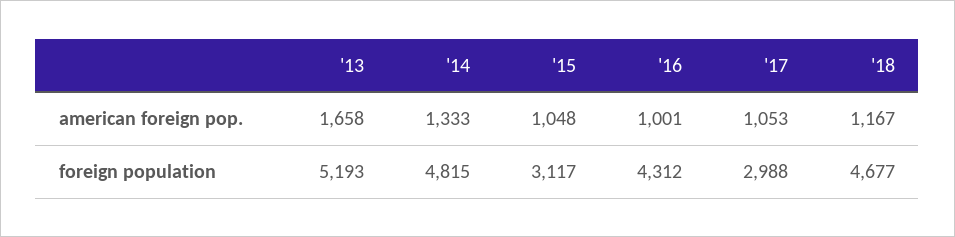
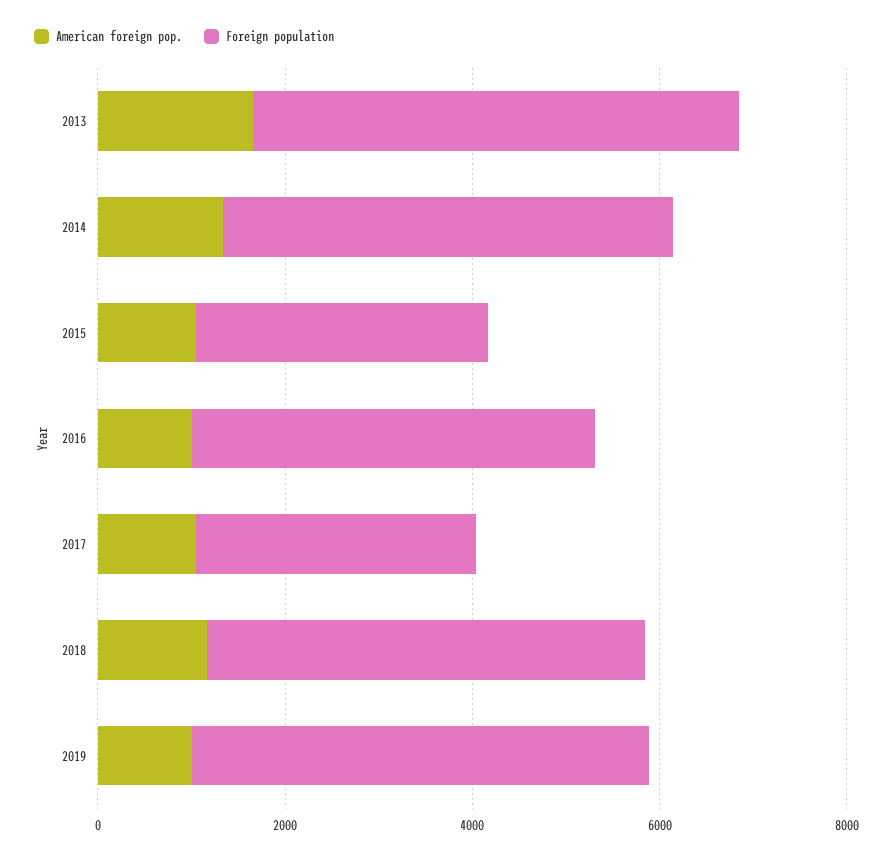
american foreign pop., 2019: none -> 1000
foreign population, 2019: none -> 5000

